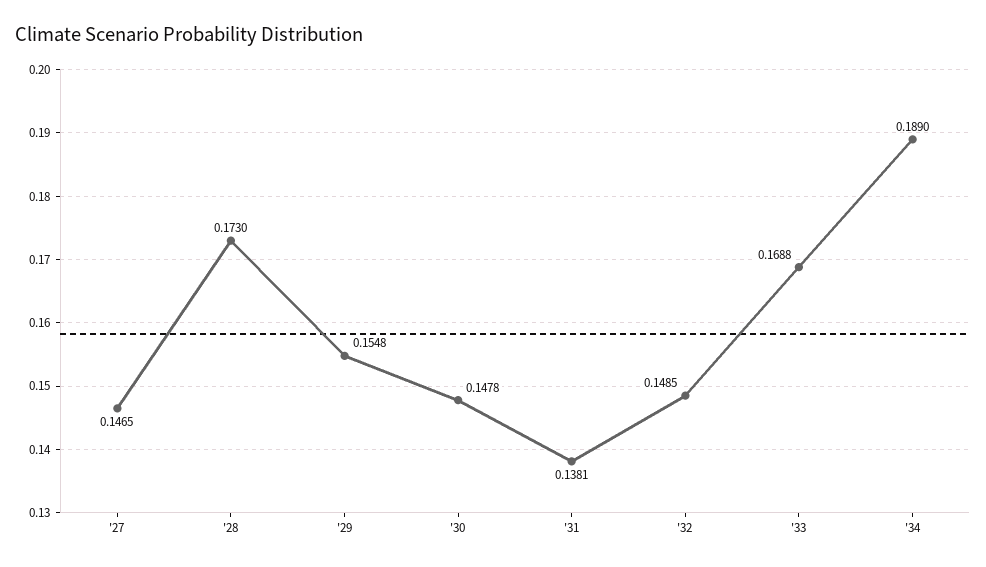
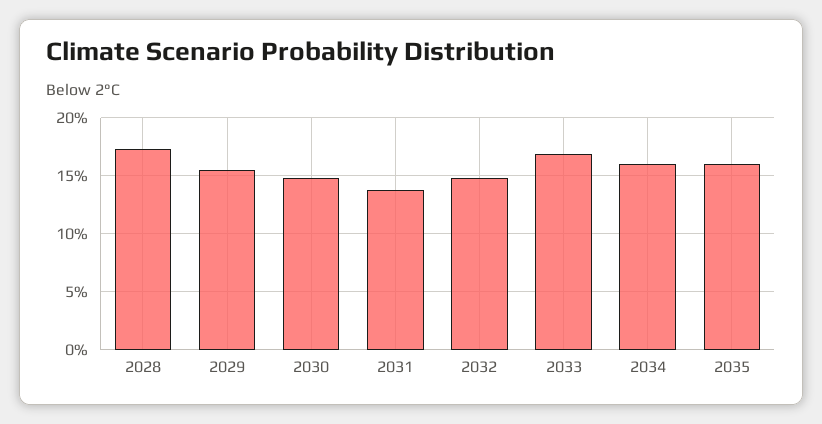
'27: 0.1465 -> none
'34: 0.189 -> 0.16
2035: none -> 0.16

